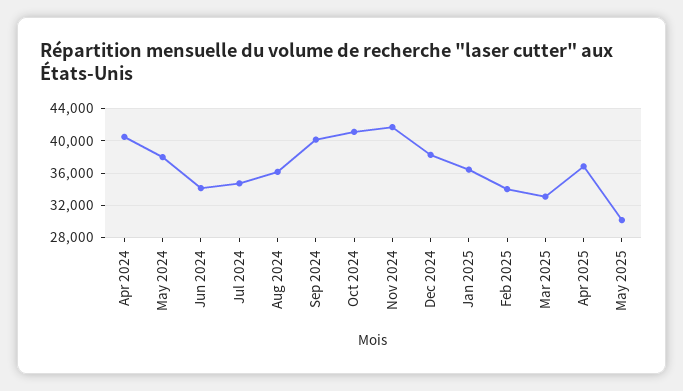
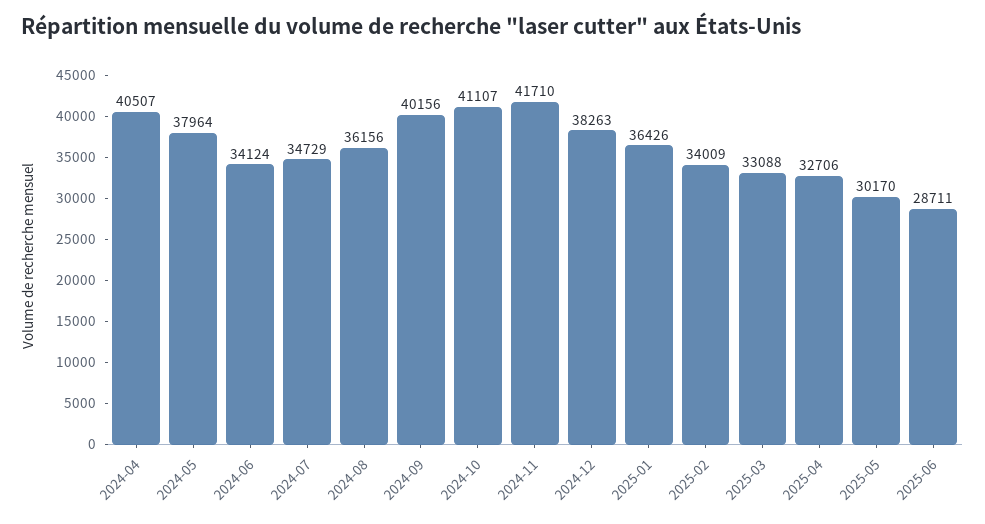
Apr 2025: 37000 -> 32706
2025-06: none -> 28711

